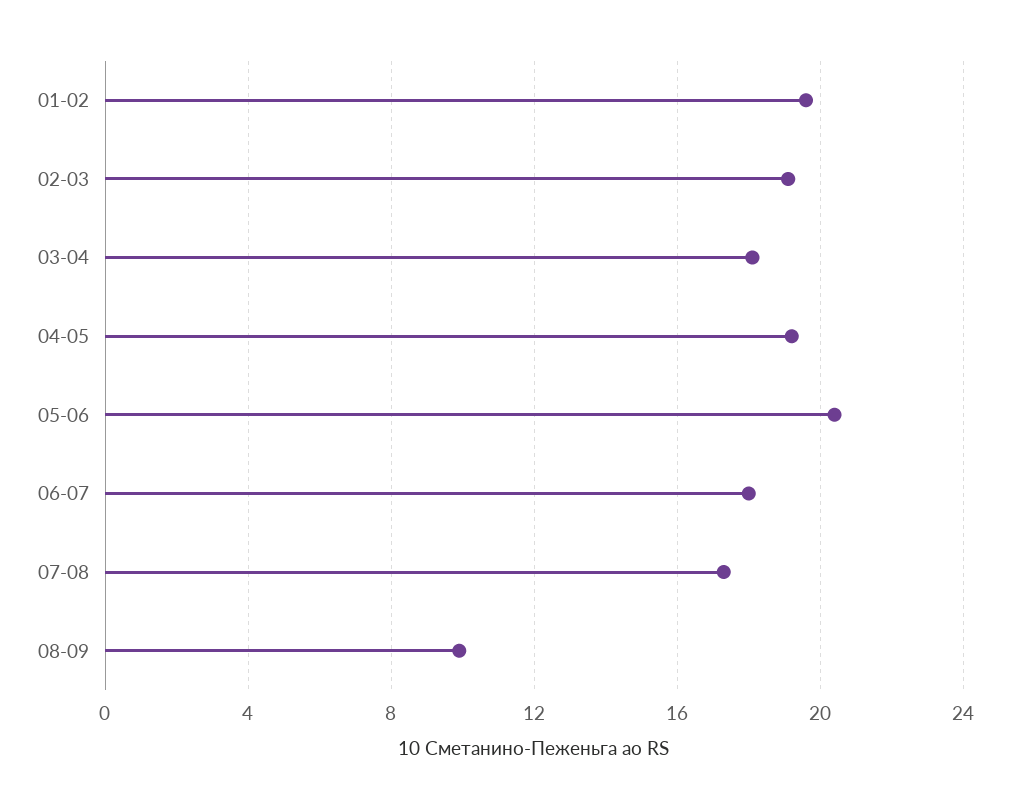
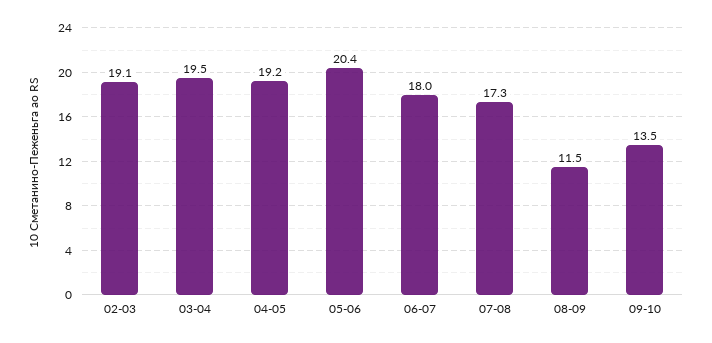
01-02: 19.5 -> none
03-04: 18 -> 19.5
08-09: 10 -> 11.5
09-10: none -> 13.5

